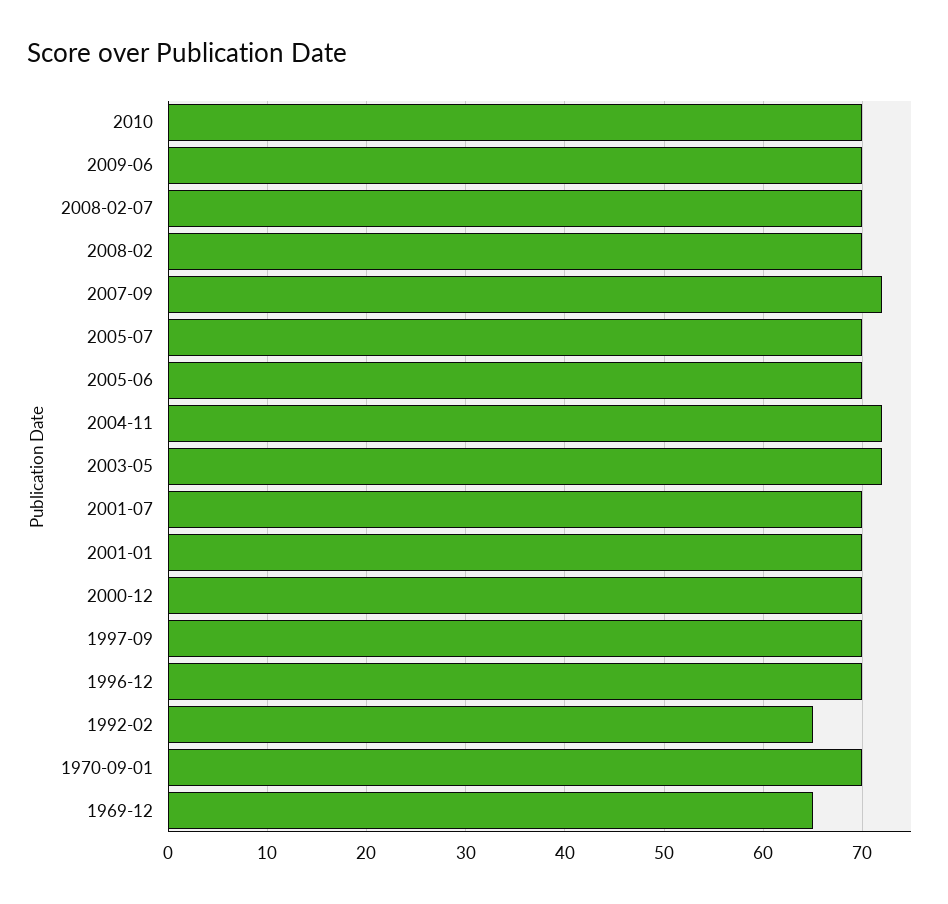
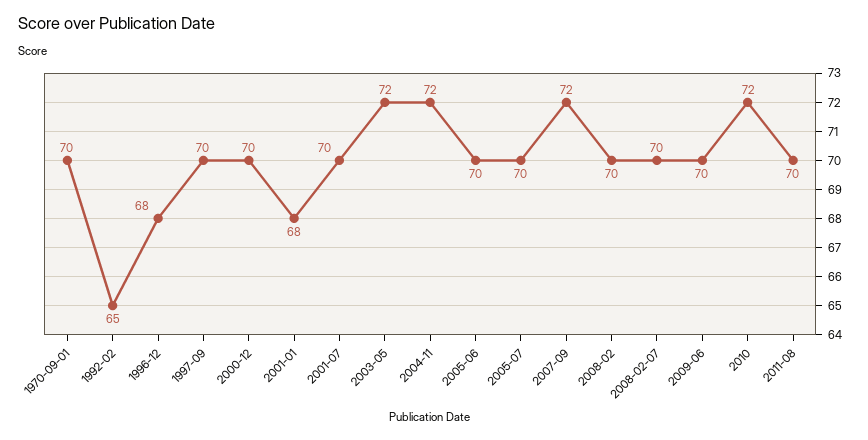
2010: 70 -> 72
2001-01: 70 -> 68
1996-12: 70 -> 68
1969-12: 65 -> none
2011-08: none -> 70

